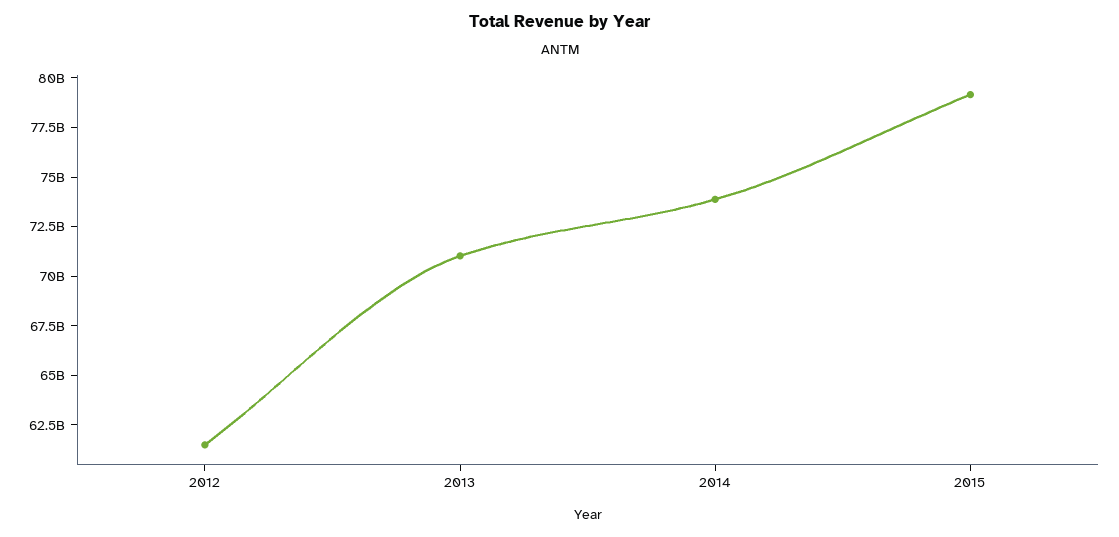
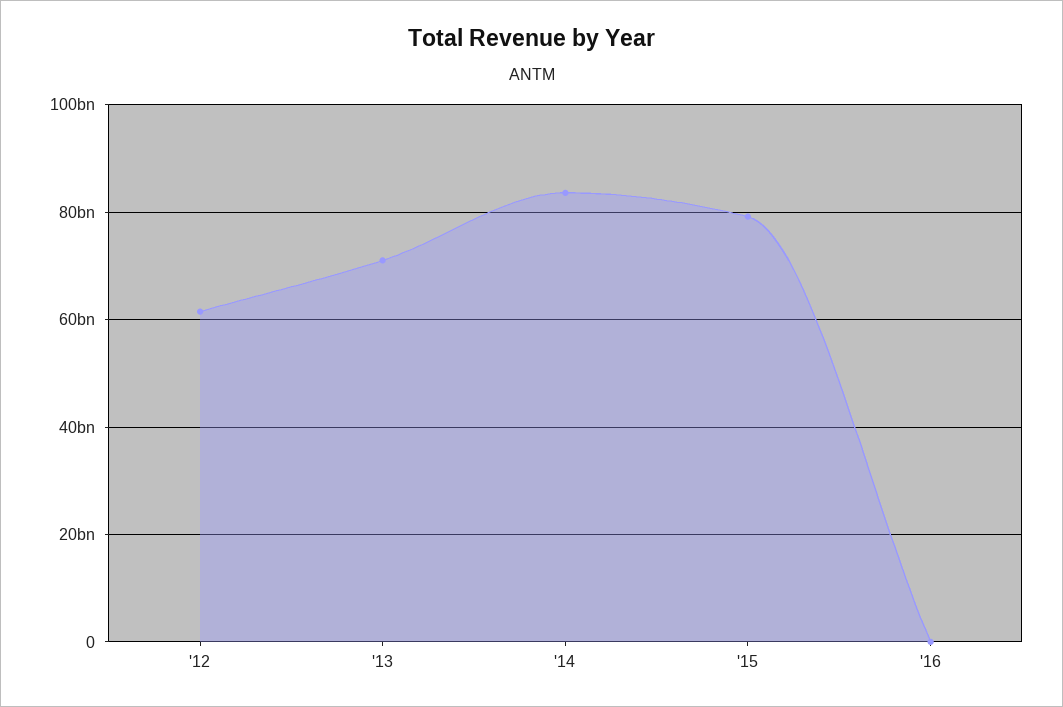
2014: 74000000000 -> 84000000000
'16: none -> 0

